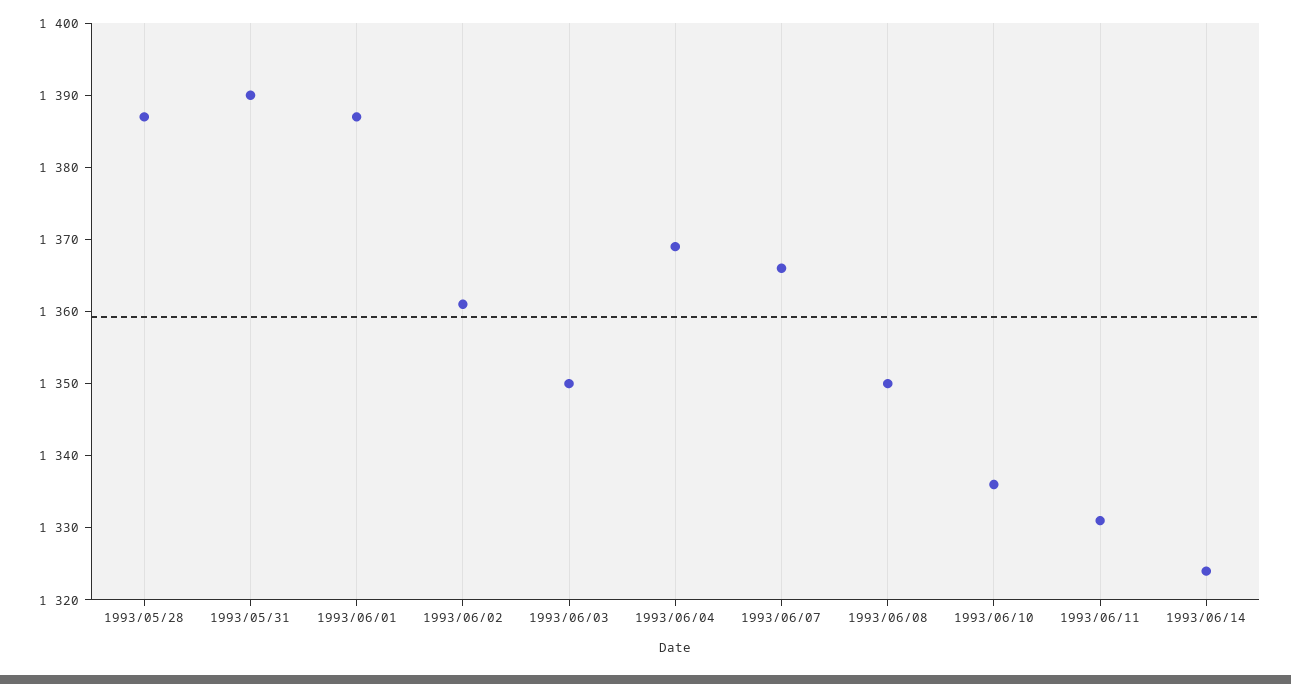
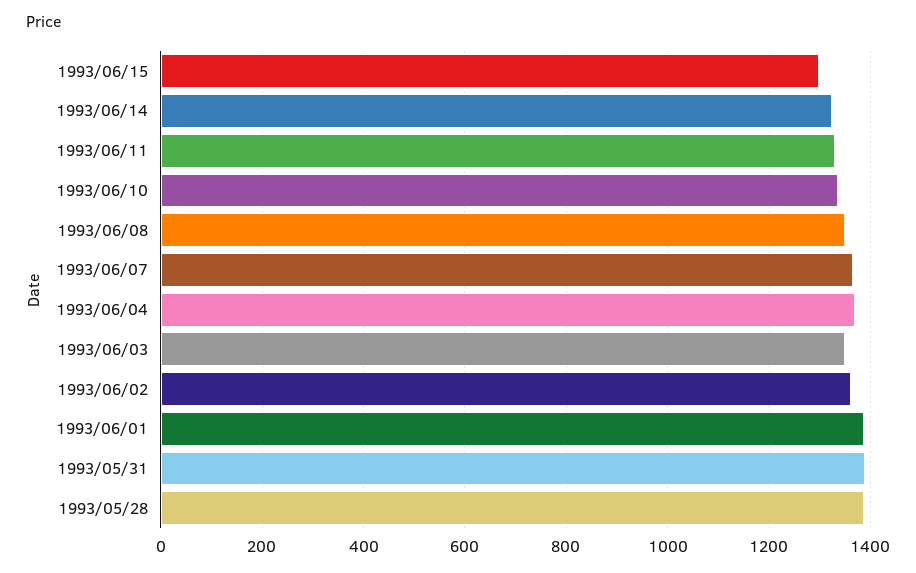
1993/06/15: none -> 1300

